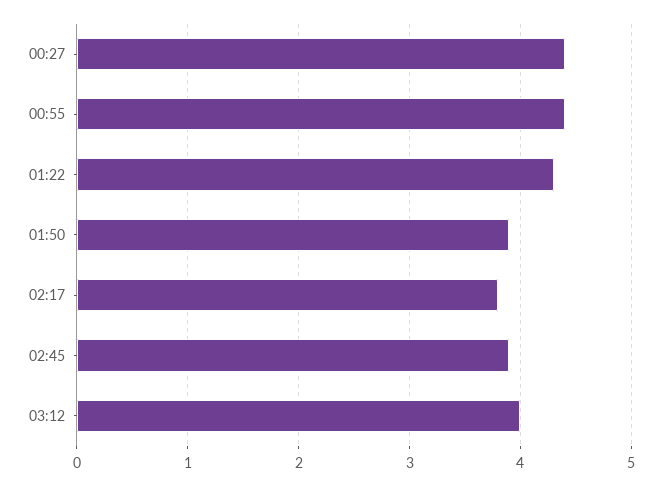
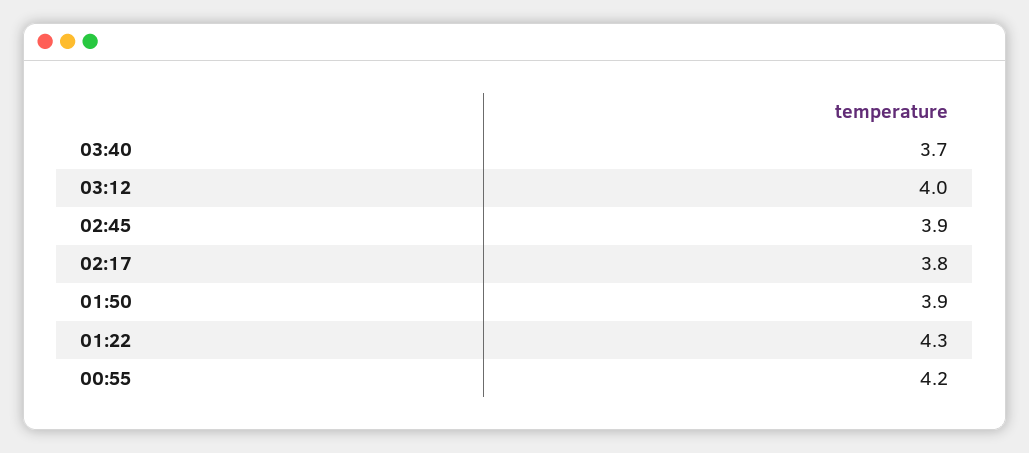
00:27: 4.4 -> none
00:55: 4.4 -> 4.2
03:40: none -> 3.7

